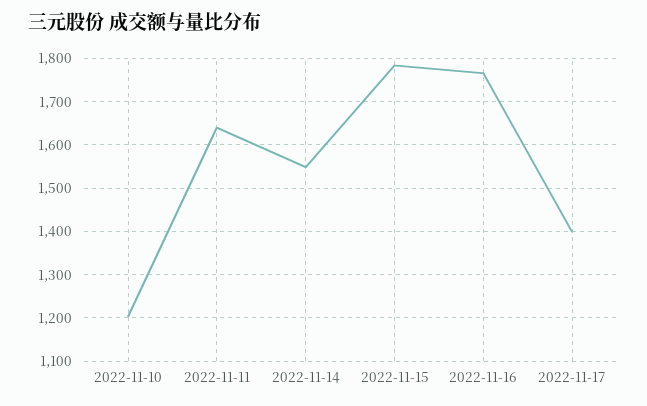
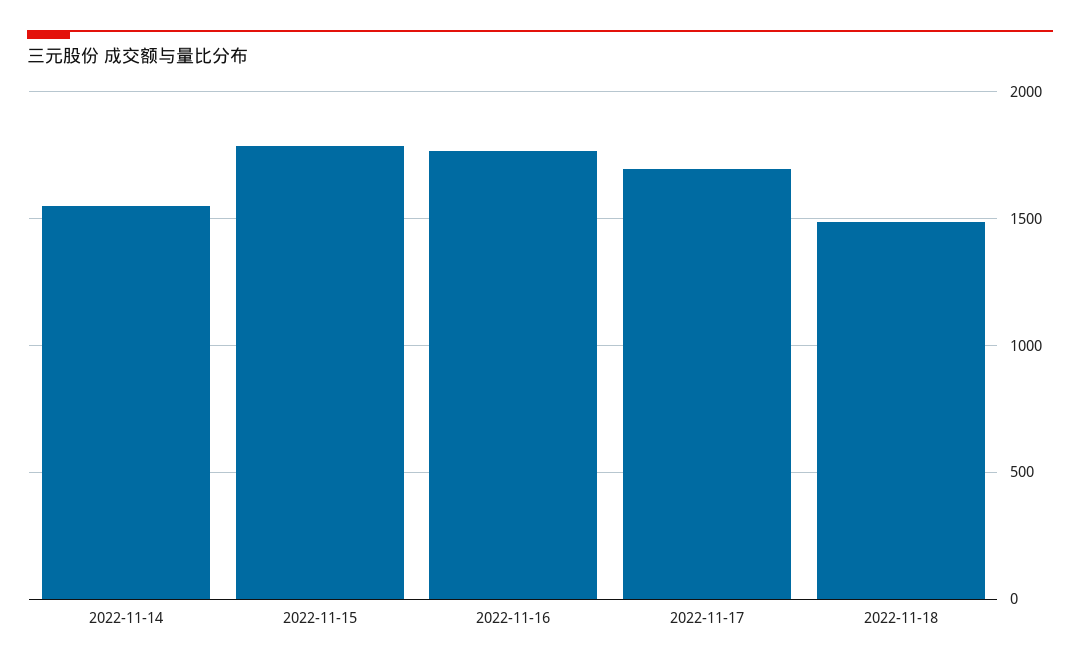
2022-11-10: 1200 -> none
2022-11-11: 1640 -> none
2022-11-17: 1400 -> 1700
2022-11-18: none -> 1500

